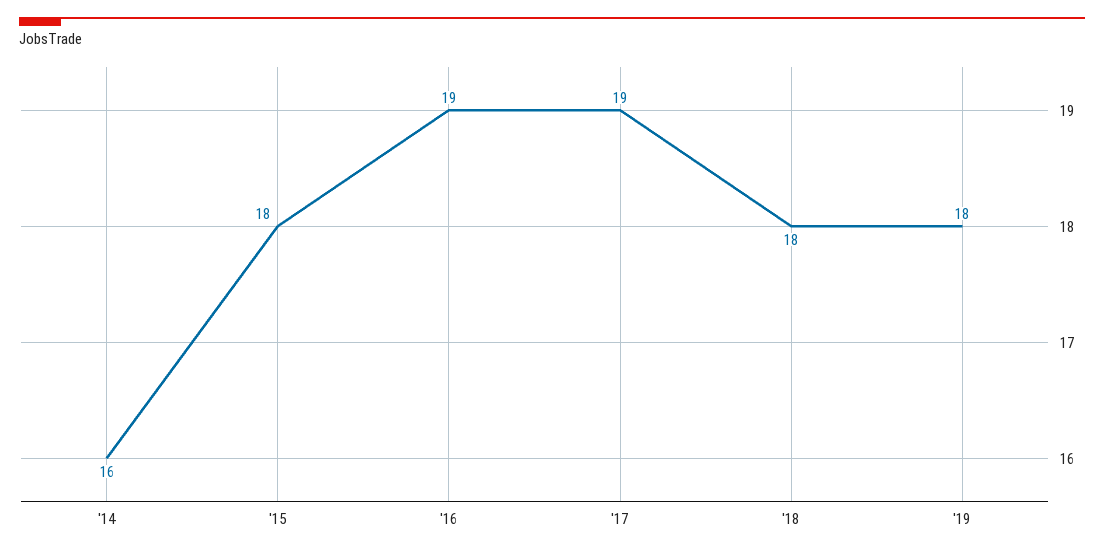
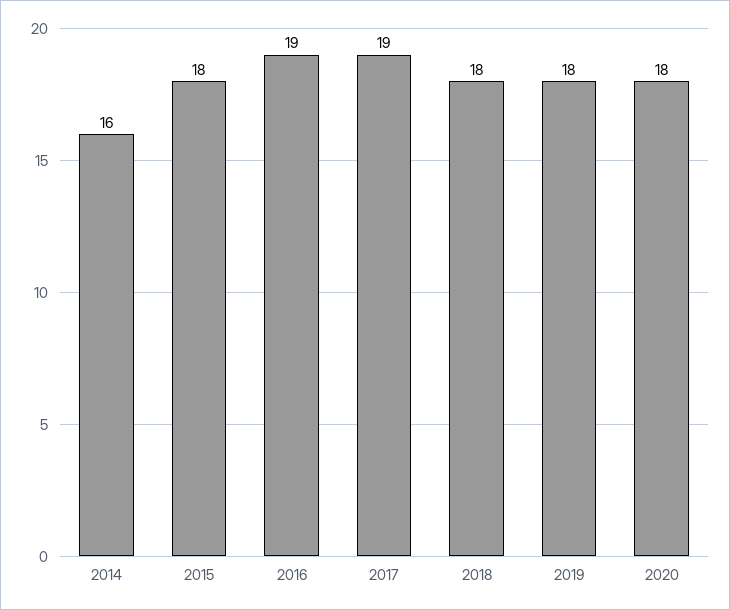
2020: none -> 18

